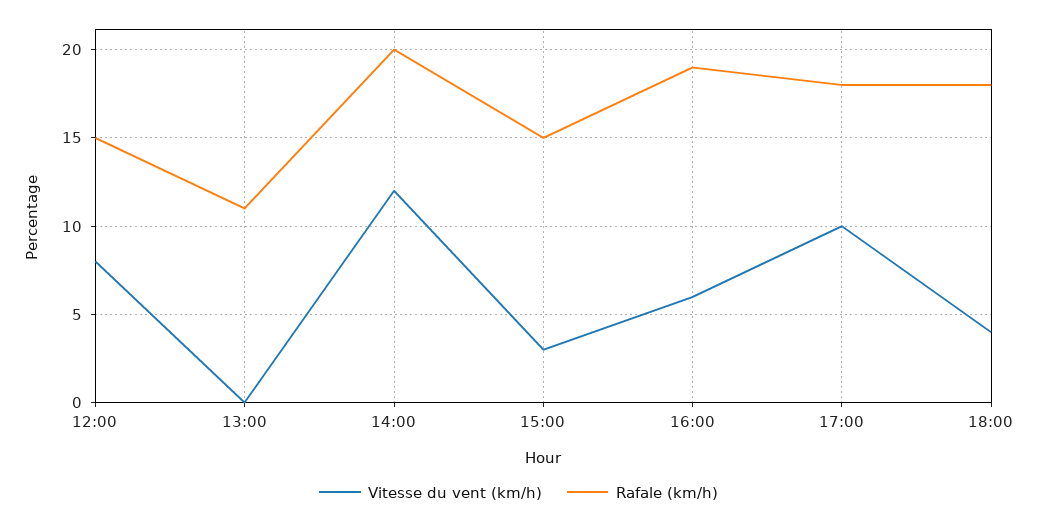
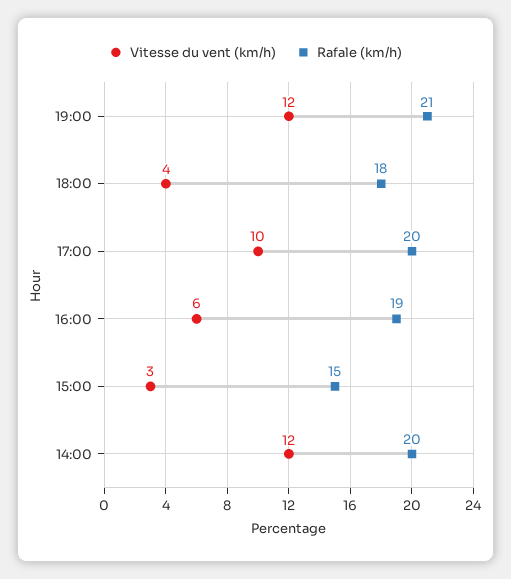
Vitesse du vent (km/h), 12:00: 8 -> none
Rafale (km/h), 12:00: 15 -> none
Vitesse du vent (km/h), 13:00: 0 -> none
Rafale (km/h), 13:00: 11 -> none
Rafale (km/h), 17:00: 18 -> 20
Vitesse du vent (km/h), 19:00: none -> 12
Rafale (km/h), 19:00: none -> 21

